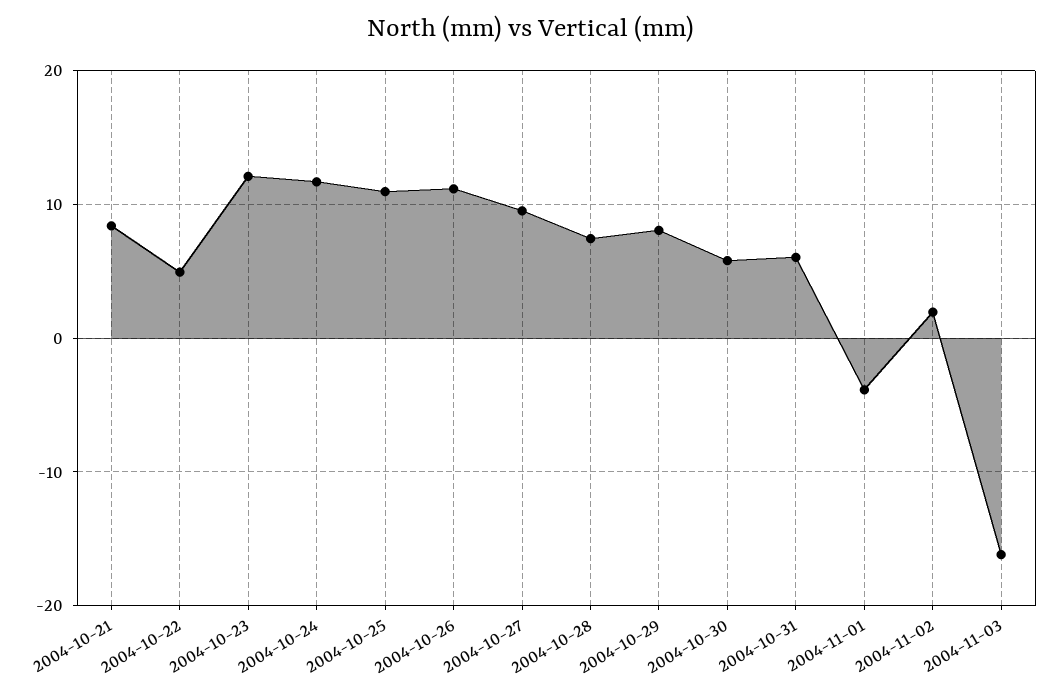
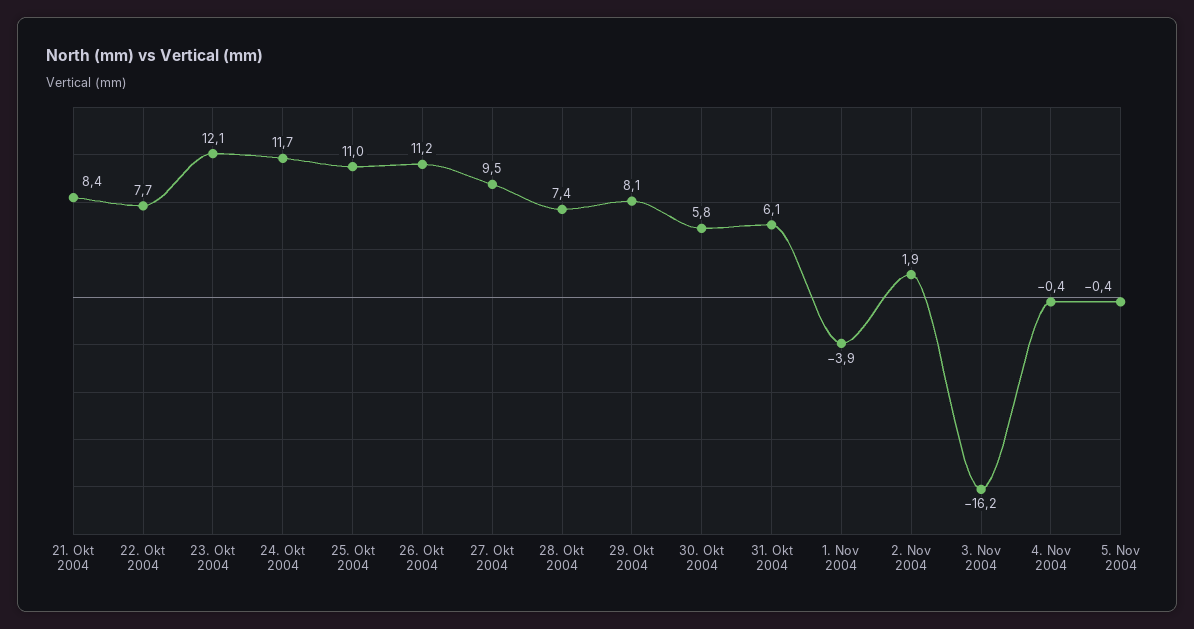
2004-10-22: 5 -> 7.7
4. Nov 2004: none -> -0.4
5. Nov 2004: none -> -0.4

